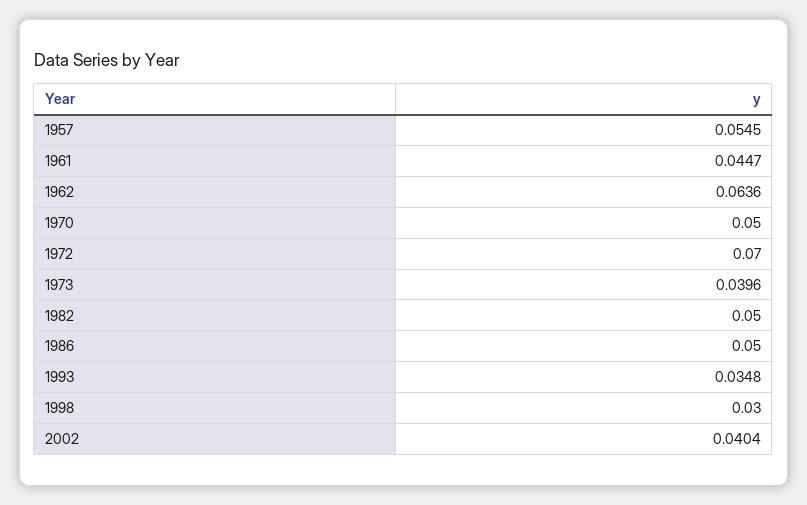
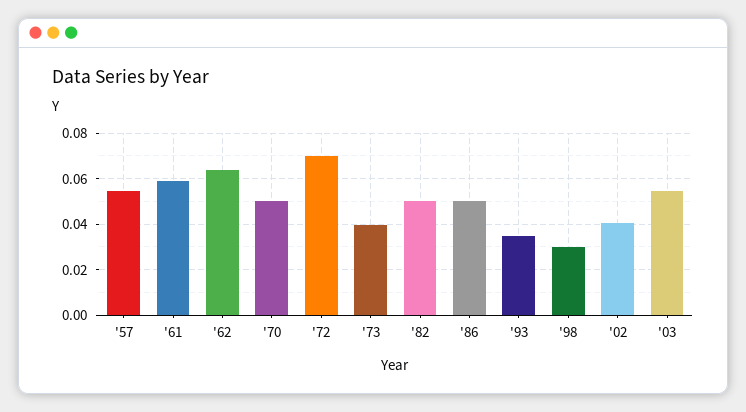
1961: 0.0447 -> 0.06
'03: none -> 0.055

